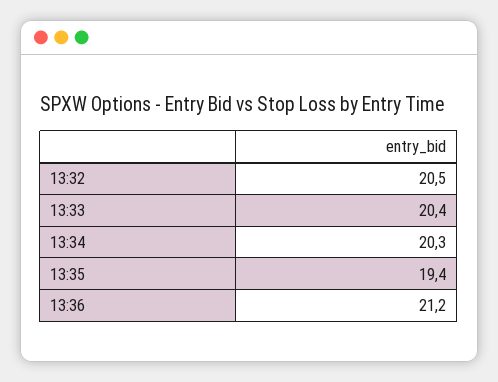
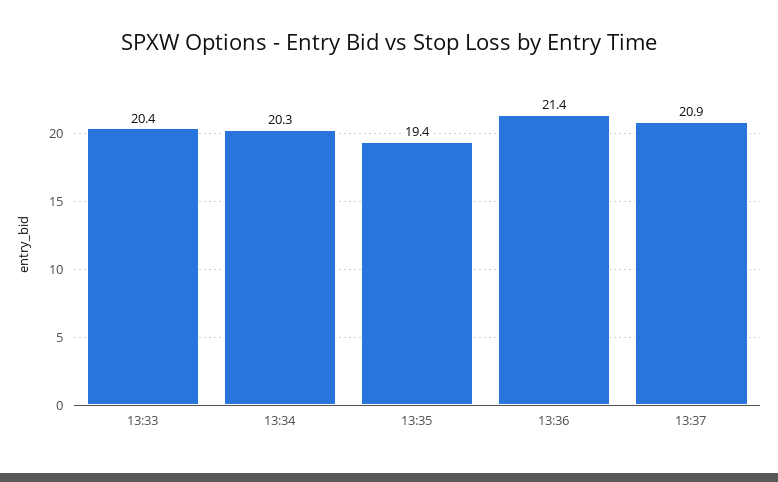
13:32: 20.5 -> none
13:36: 21.2 -> 21.4
13:37: none -> 20.9

